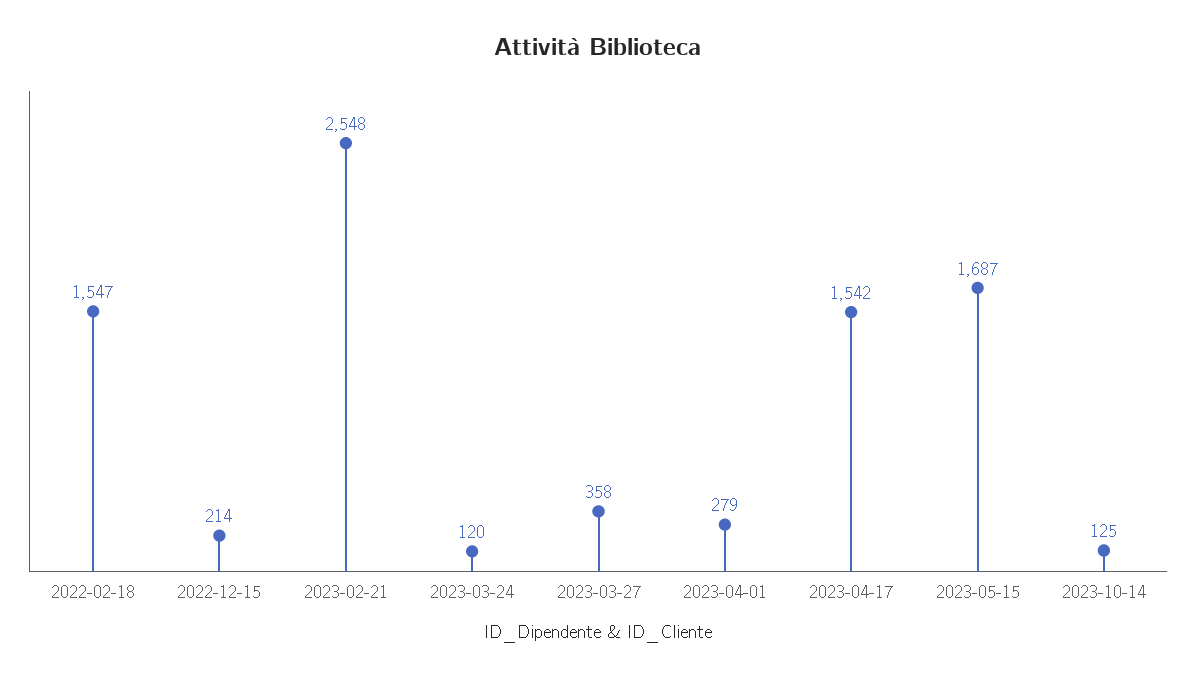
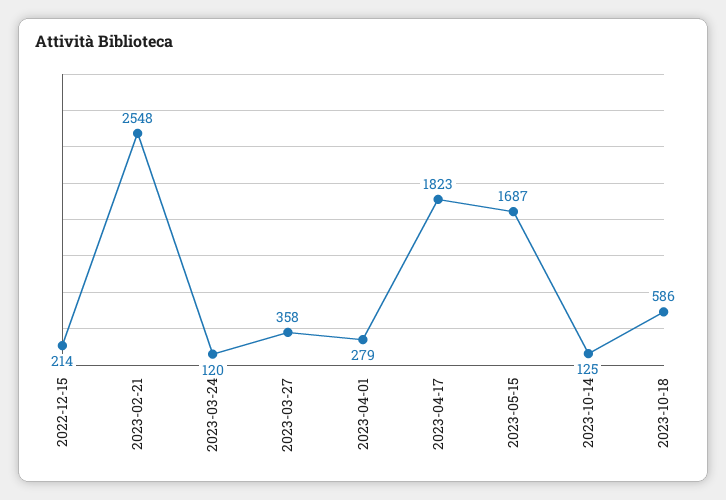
2022-02-18: 1547 -> none
2023-04-17: 1542 -> 1823
2023-10-18: none -> 586

